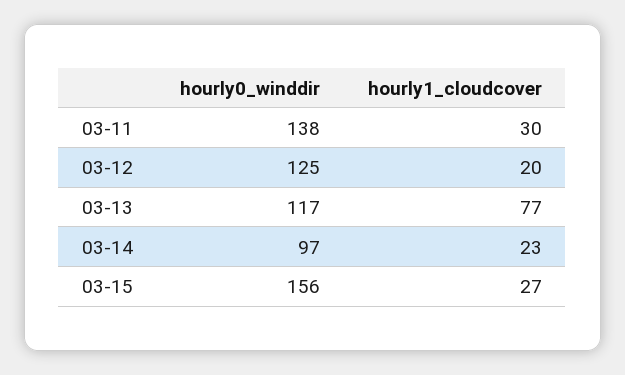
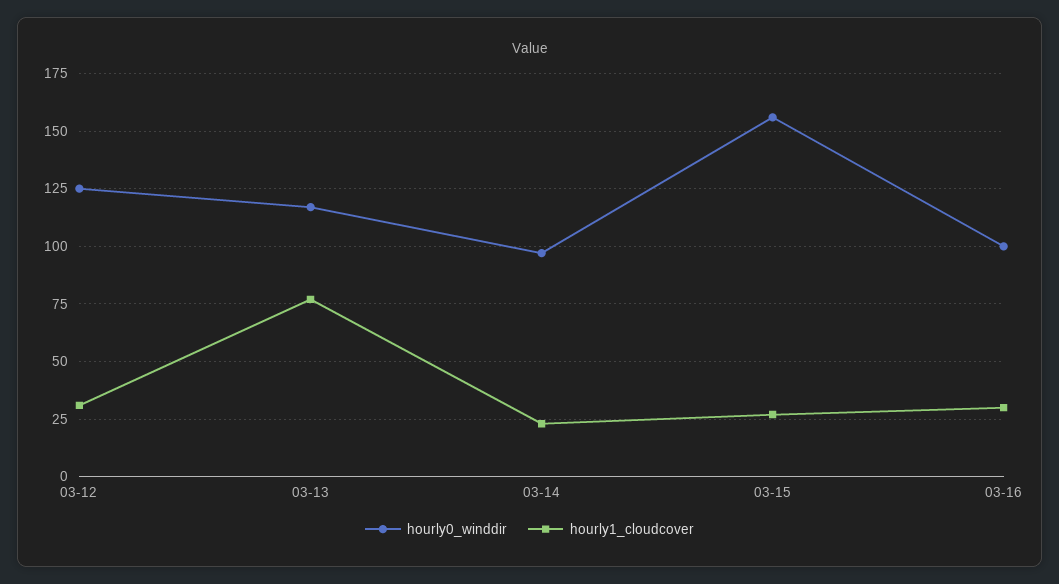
hourly0_winddir, 03-11: 138 -> none
hourly1_cloudcover, 03-11: 30 -> none
hourly1_cloudcover, 03-12: 20 -> 30
hourly0_winddir, 03-16: none -> 100
hourly1_cloudcover, 03-16: none -> 30

